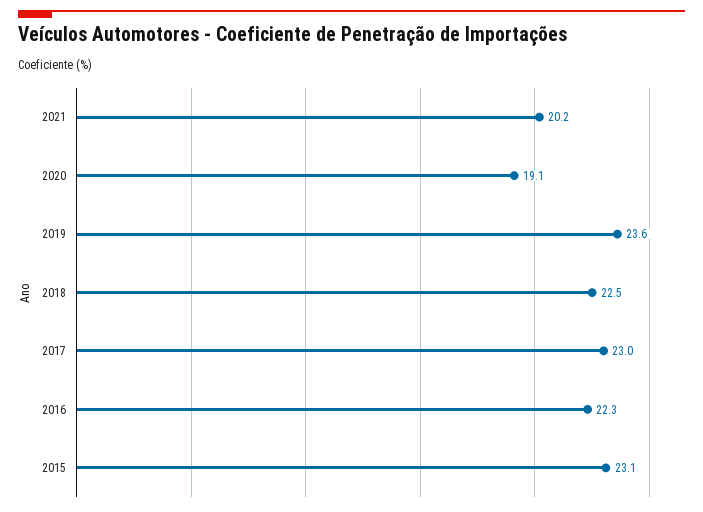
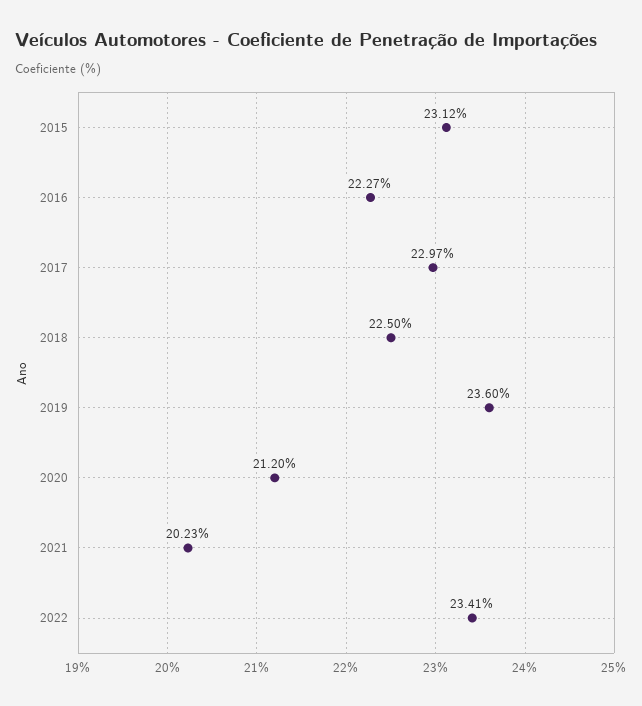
2020: 19.1 -> 21.2
2022: none -> 23.41

